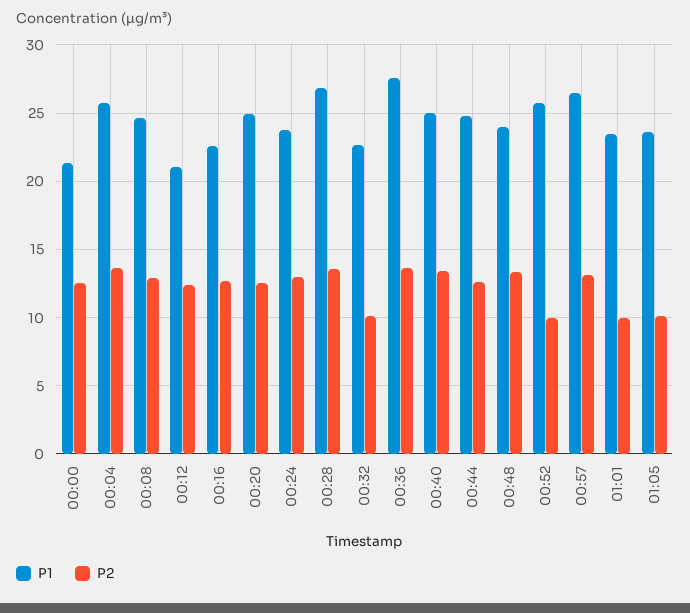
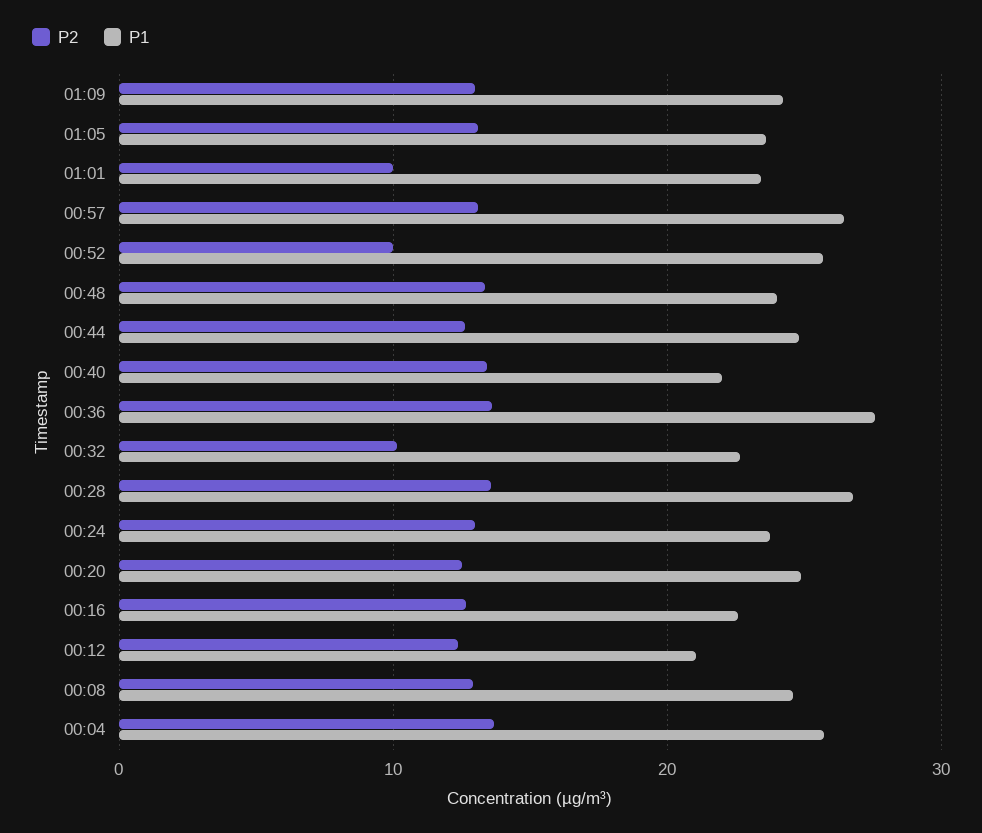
P1, 00:00: 21.5 -> none
P2, 00:00: 12.5 -> none
P1, 00:40: 25 -> 22
P2, 01:05: 10 -> 13
P2, 01:09: none -> 13
P1, 01:09: none -> 24

